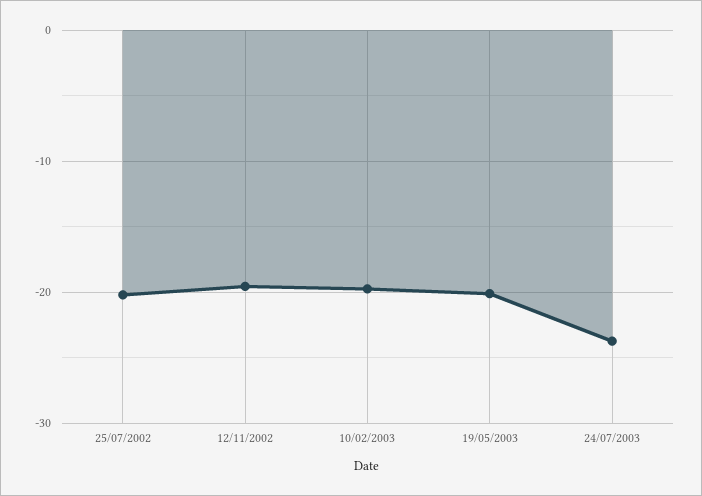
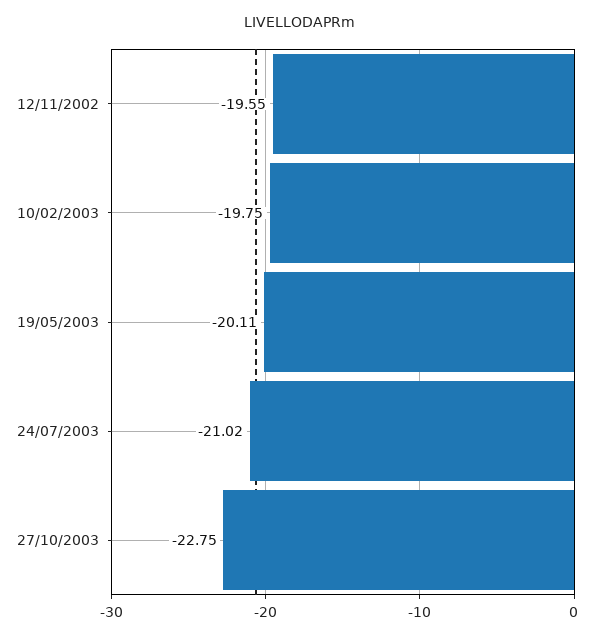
25/07/2002: -20 -> none
24/07/2003: -24 -> -21.02
27/10/2003: none -> -22.75

